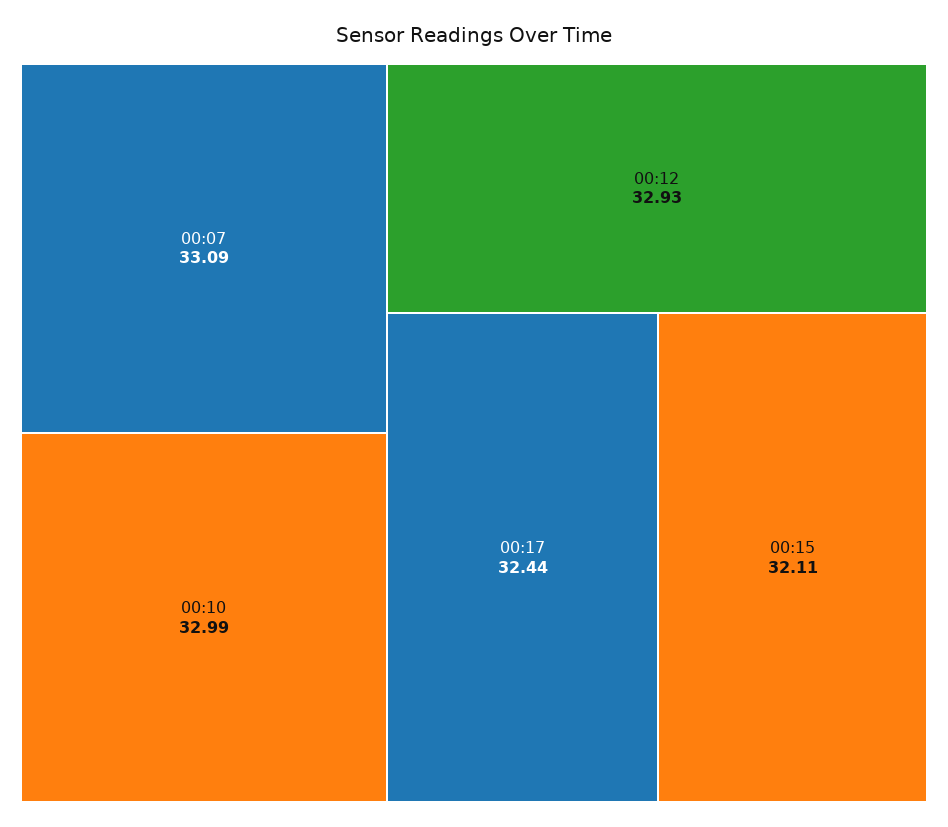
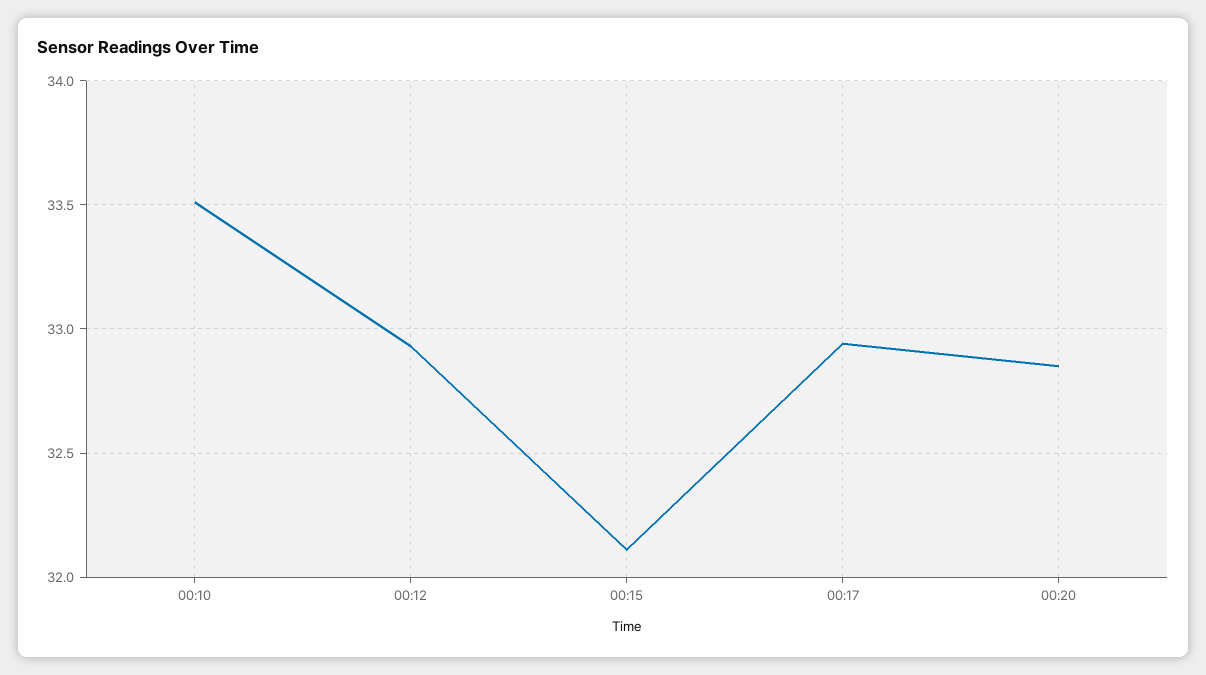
00:07: 33.09 -> none
00:10: 32.99 -> 33.5
00:17: 32.44 -> 32.95
00:20: none -> 32.85

